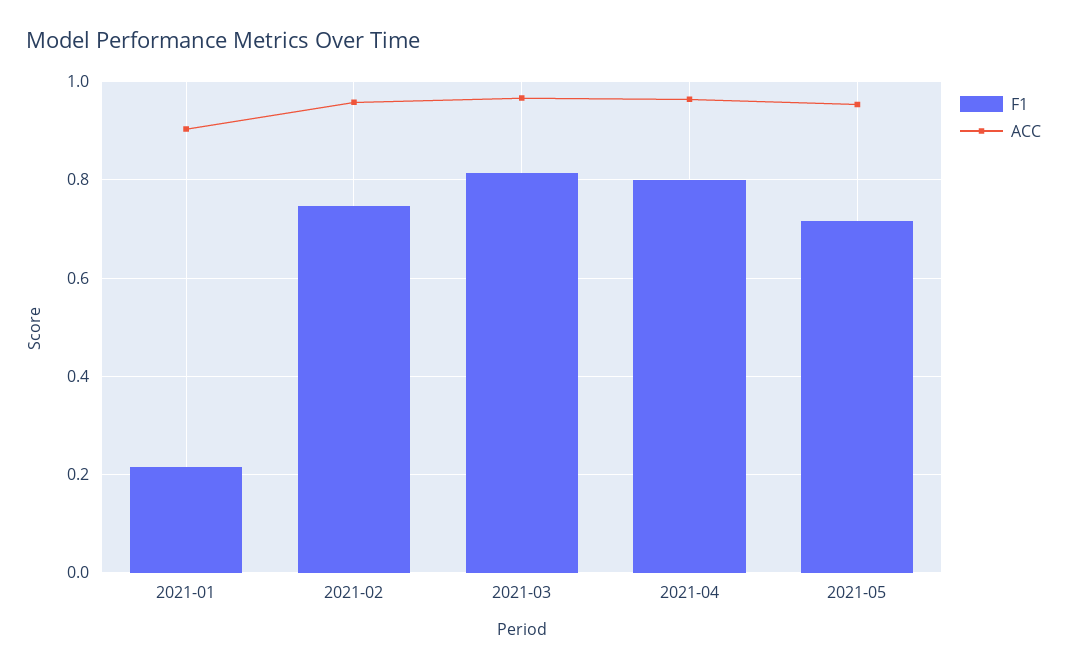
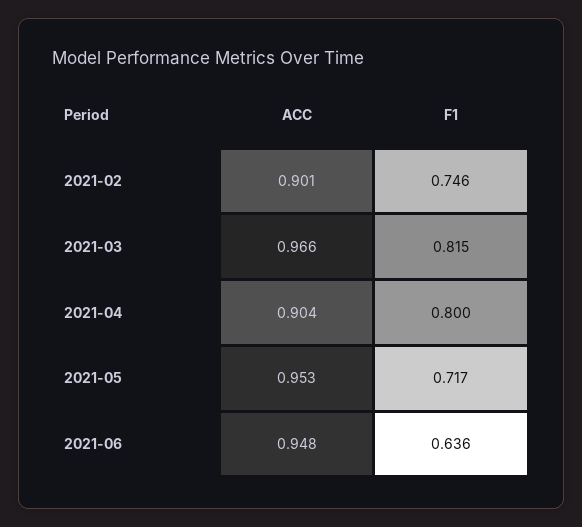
F1, 2021-01: 0.22 -> none
ACC, 2021-01: 0.9 -> none
ACC, 2021-02: 0.96 -> 0.901
ACC, 2021-04: 0.96 -> 0.904
ACC, 2021-06: none -> 0.948
F1, 2021-06: none -> 0.636

